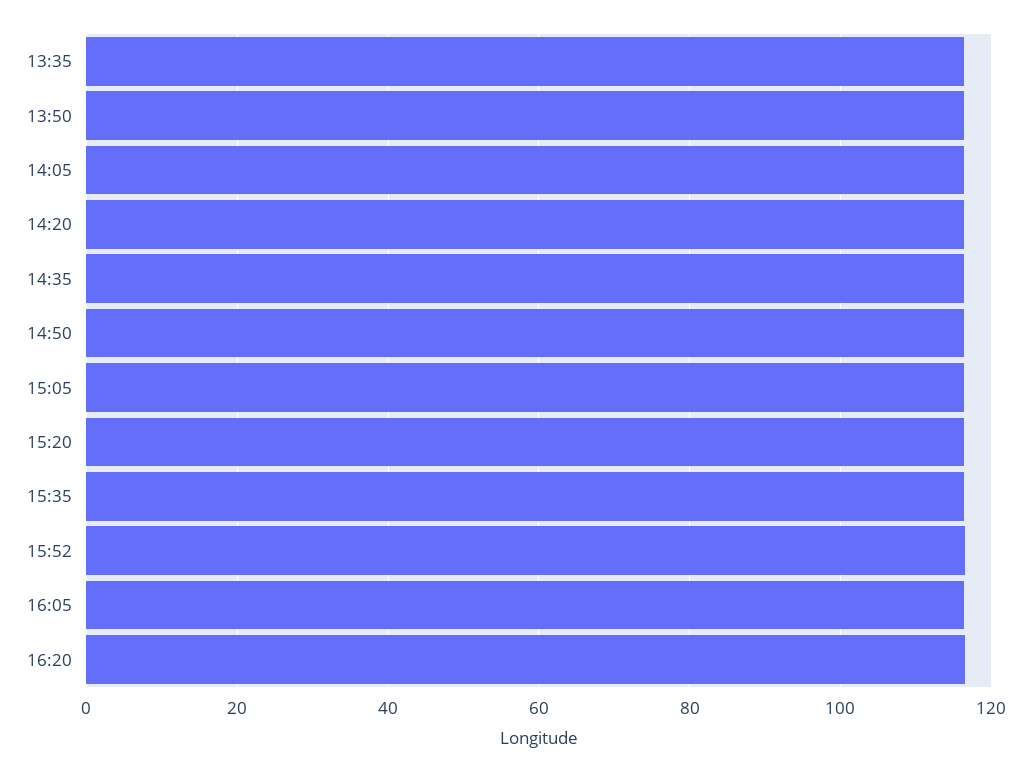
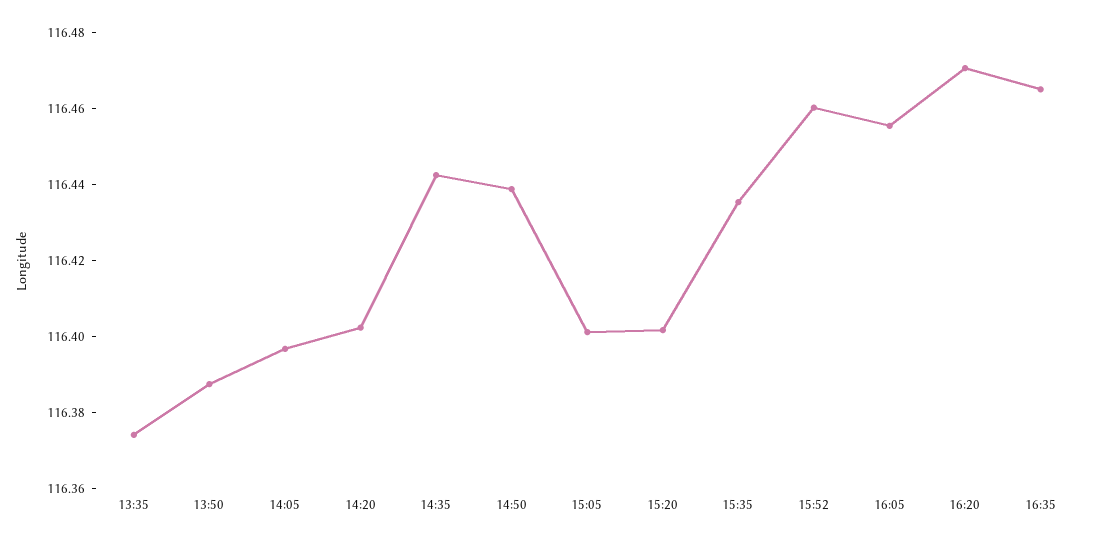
16:35: none -> 116.465

